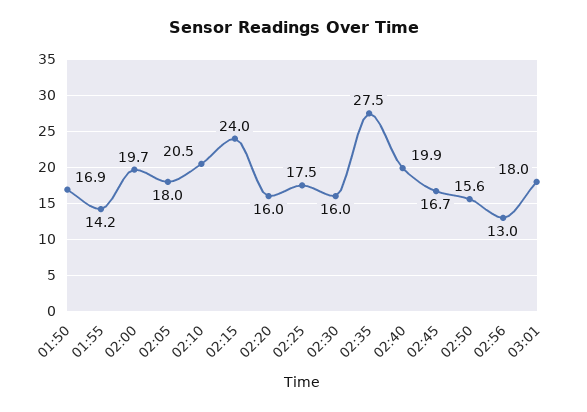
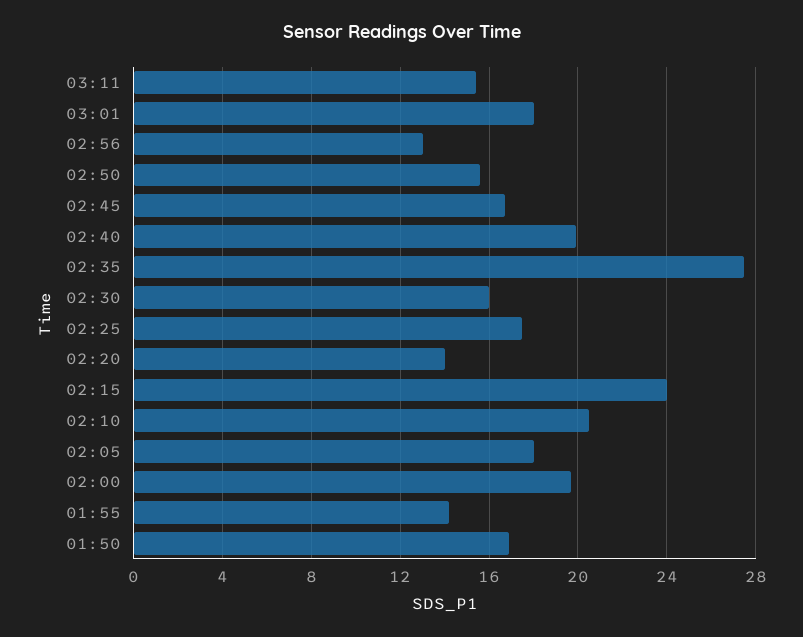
02:20: 16 -> 14
03:11: none -> 15.5

